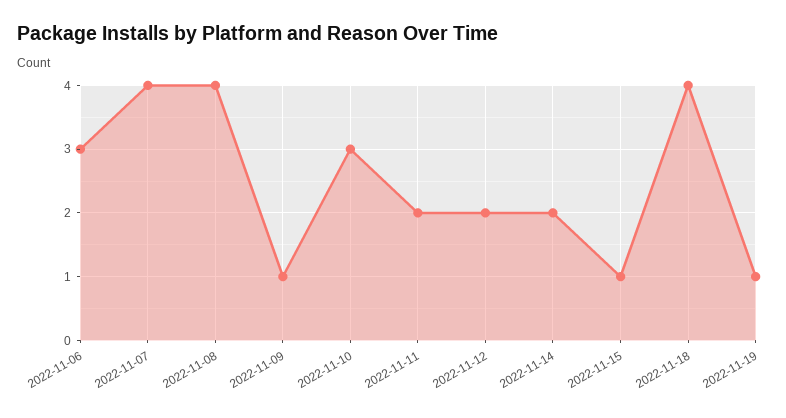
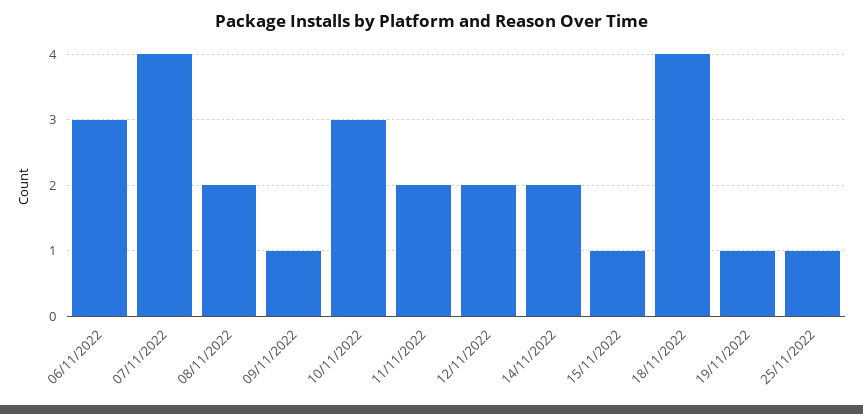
2022-11-08: 4 -> 2
25/11/2022: none -> 1

